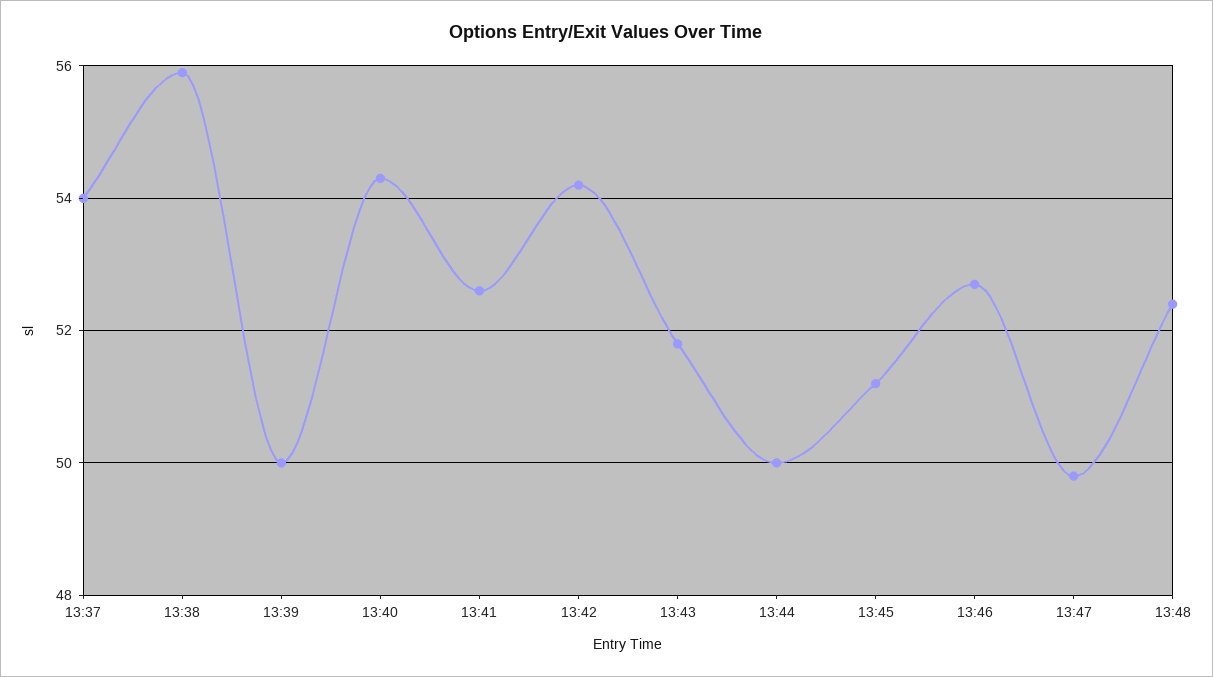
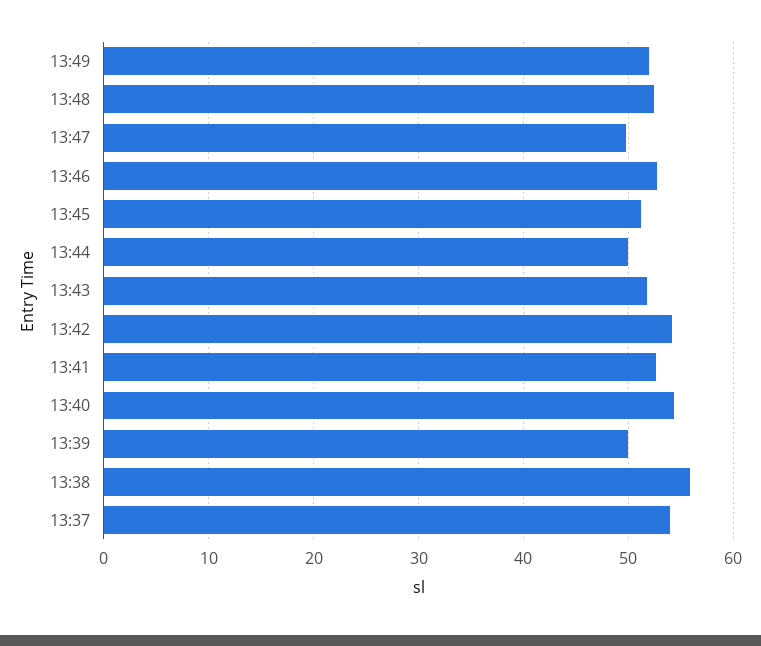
13:49: none -> 52

